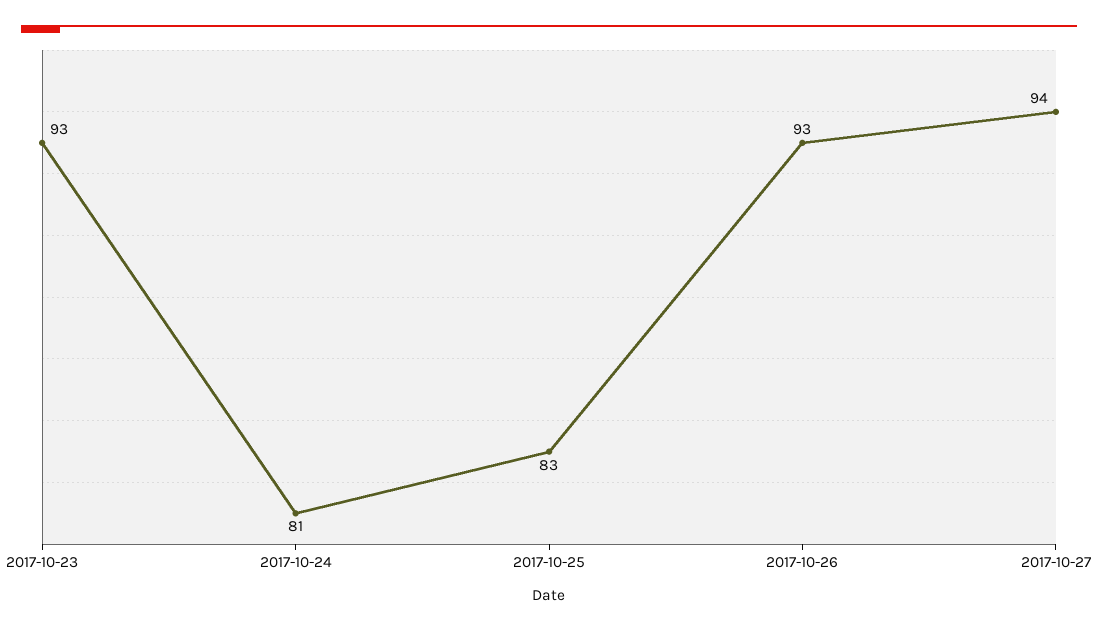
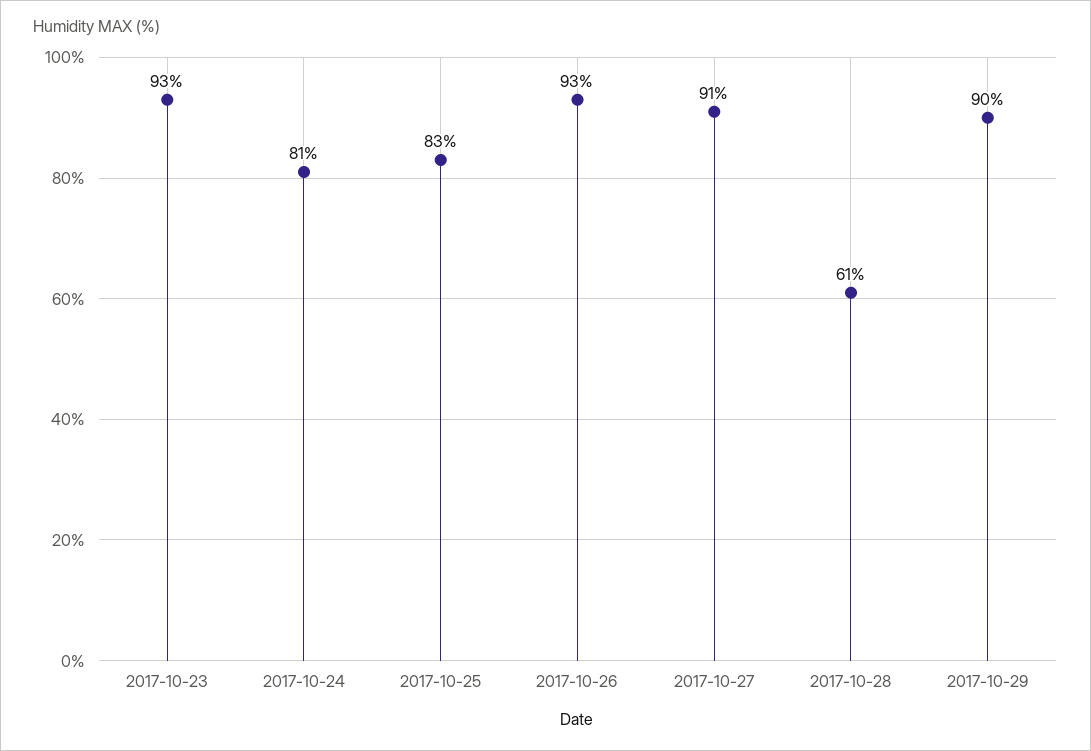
2017-10-27: 94 -> 91
2017-10-28: none -> 61
2017-10-29: none -> 90

